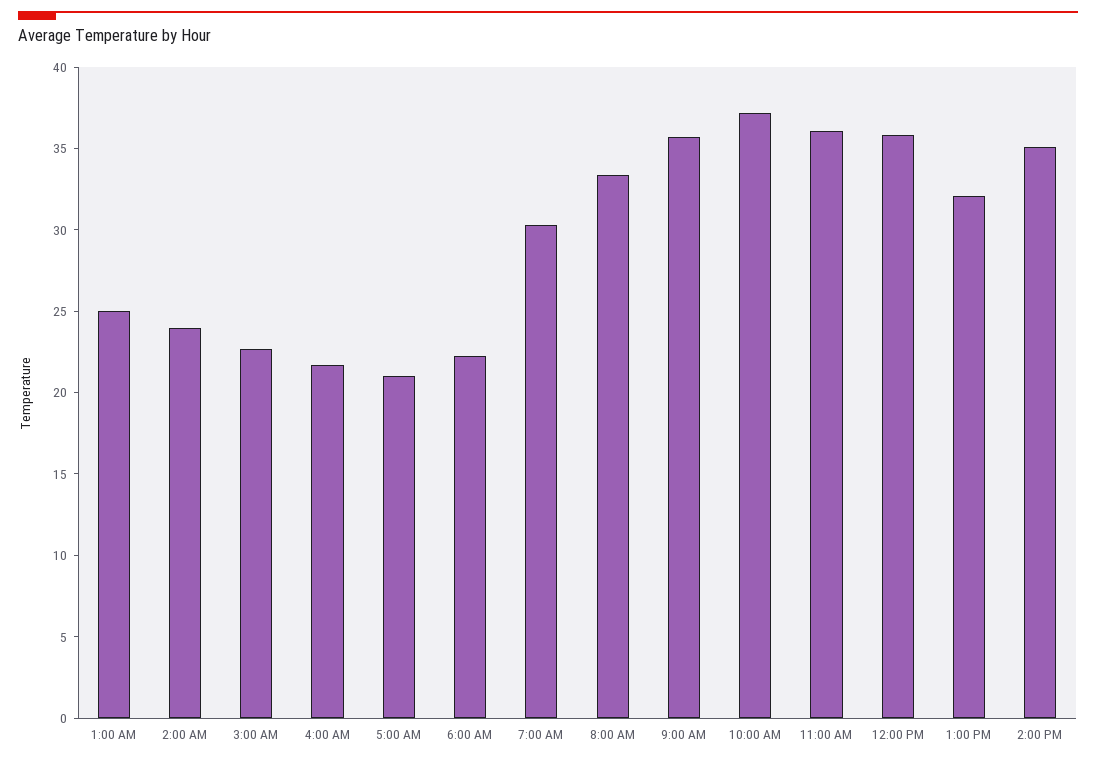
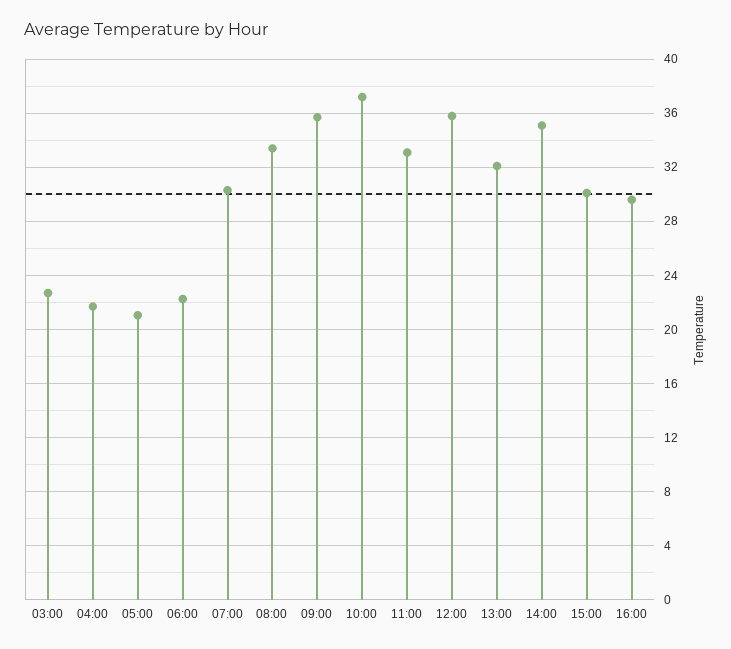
1:00 AM: 25 -> none
2:00 AM: 24 -> none
11:00 AM: 36 -> 33
15:00: none -> 30
16:00: none -> 29.5

